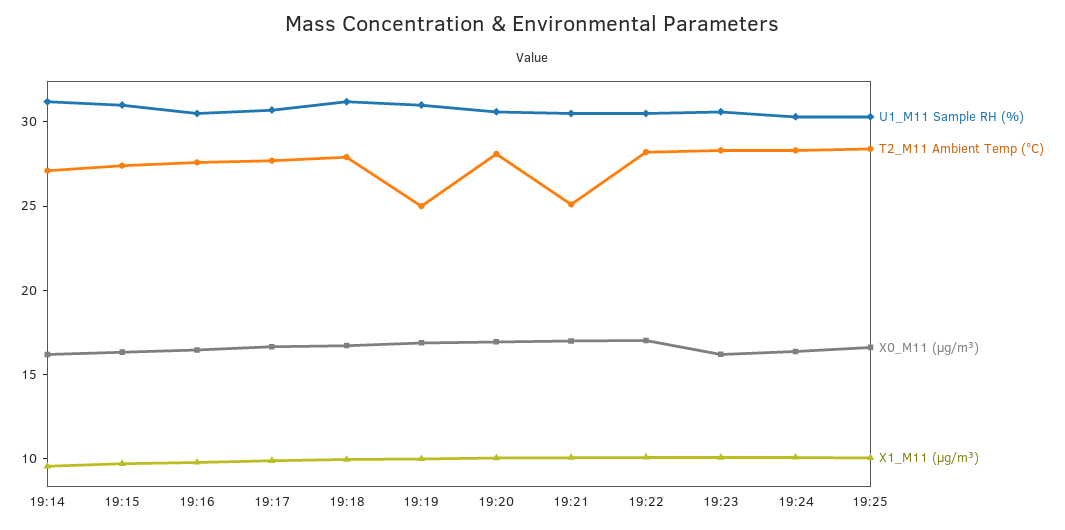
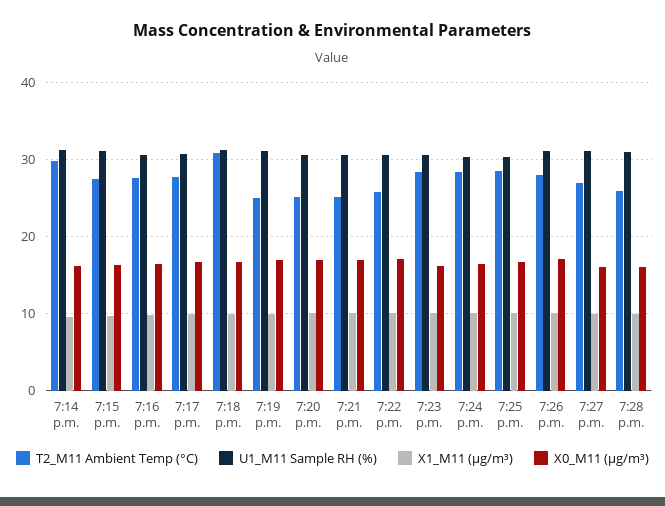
T2_M11 Ambient Temp (°C), 19:14: 27 -> 30
T2_M11 Ambient Temp (°C), 19:18: 28 -> 31
T2_M11 Ambient Temp (°C), 19:20: 28 -> 25
T2_M11 Ambient Temp (°C), 19:22: 28 -> 26
T2_M11 Ambient Temp (°C), 7:26 p.m.: none -> 28
U1_M11 Sample RH (%), 7:26 p.m.: none -> 31
X1_M11 (μg/m³), 7:26 p.m.: none -> 10
X0_M11 (μg/m³), 7:26 p.m.: none -> 17
T2_M11 Ambient Temp (°C), 7:27 p.m.: none -> 27
U1_M11 Sample RH (%), 7:27 p.m.: none -> 31
X1_M11 (μg/m³), 7:27 p.m.: none -> 10
X0_M11 (μg/m³), 7:27 p.m.: none -> 16
T2_M11 Ambient Temp (°C), 7:28 p.m.: none -> 26
U1_M11 Sample RH (%), 7:28 p.m.: none -> 31
X1_M11 (μg/m³), 7:28 p.m.: none -> 10
X0_M11 (μg/m³), 7:28 p.m.: none -> 16

